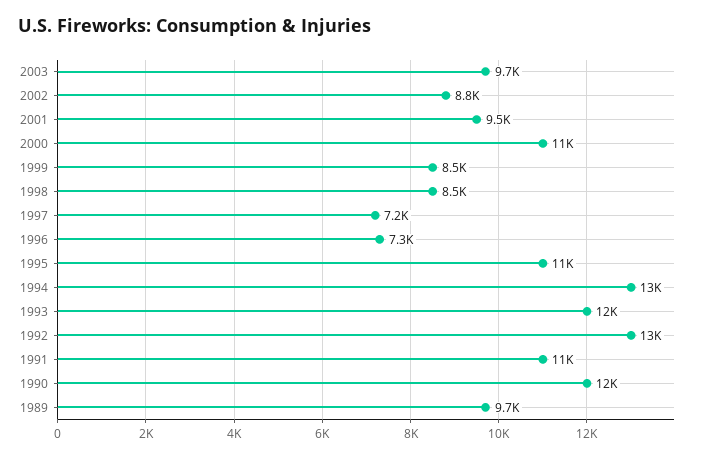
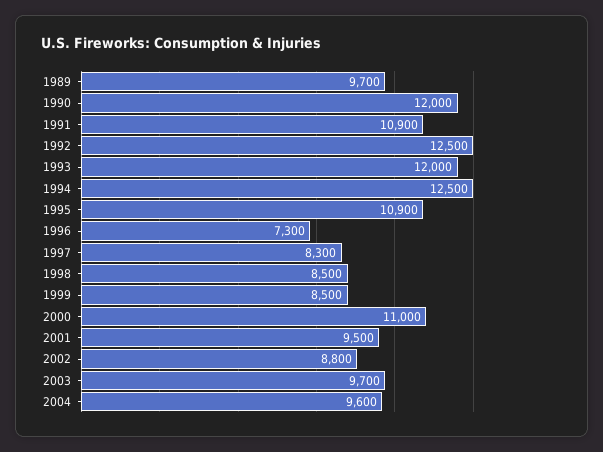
1997: 7200 -> 8300
2004: none -> 9600

